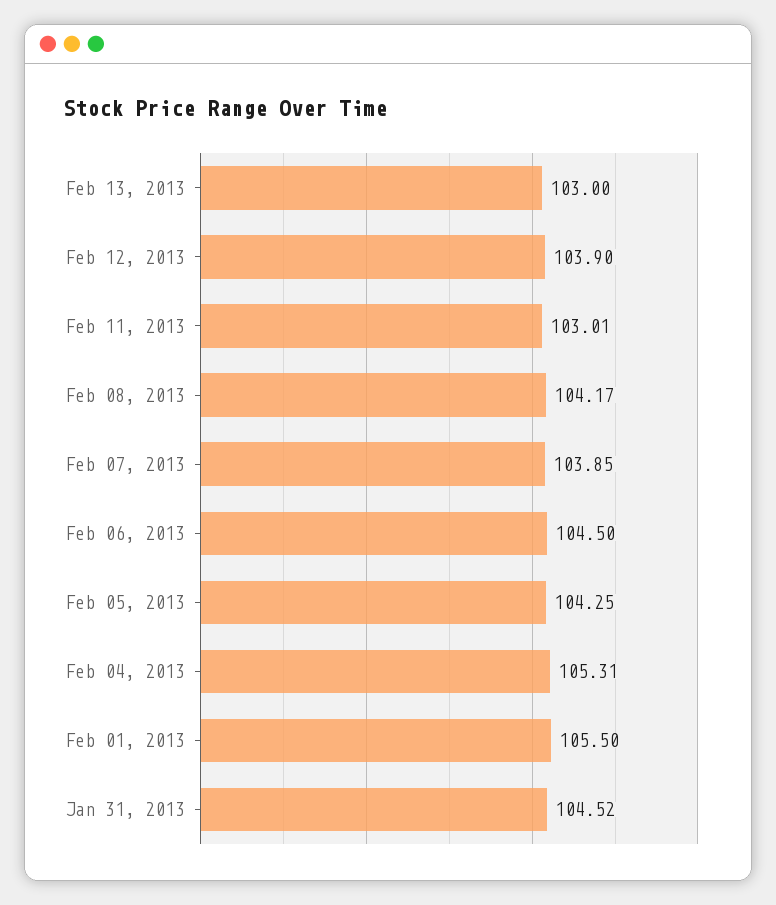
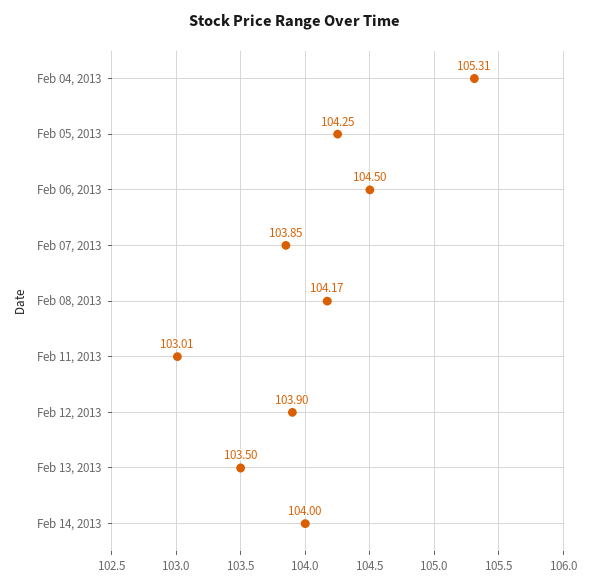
Feb 13, 2013: 103 -> 103.5
Feb 01, 2013: 105.5 -> none
Jan 31, 2013: 104.52 -> none
Feb 14, 2013: none -> 104

